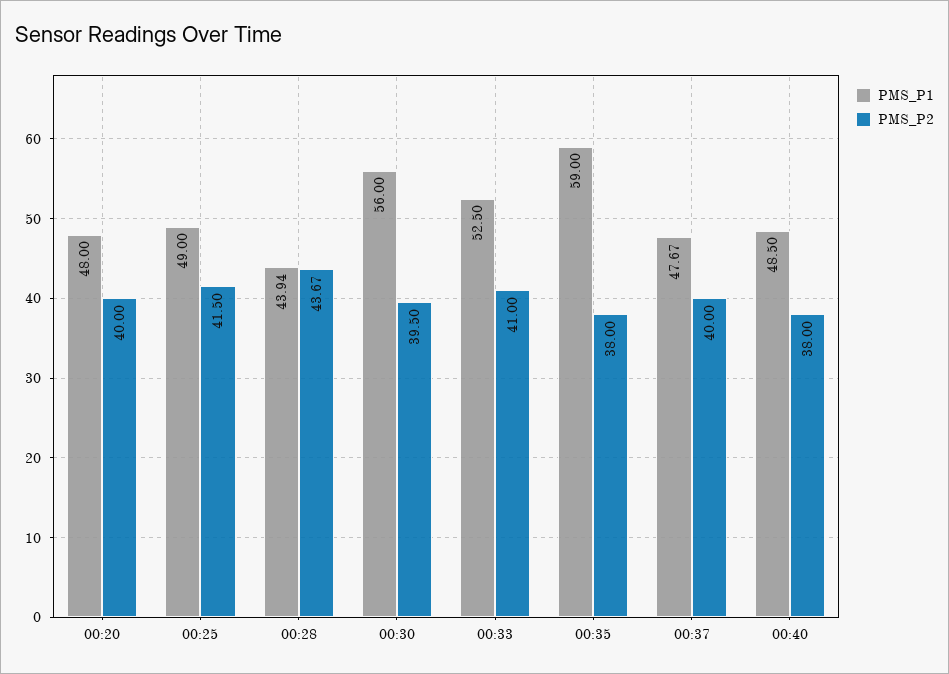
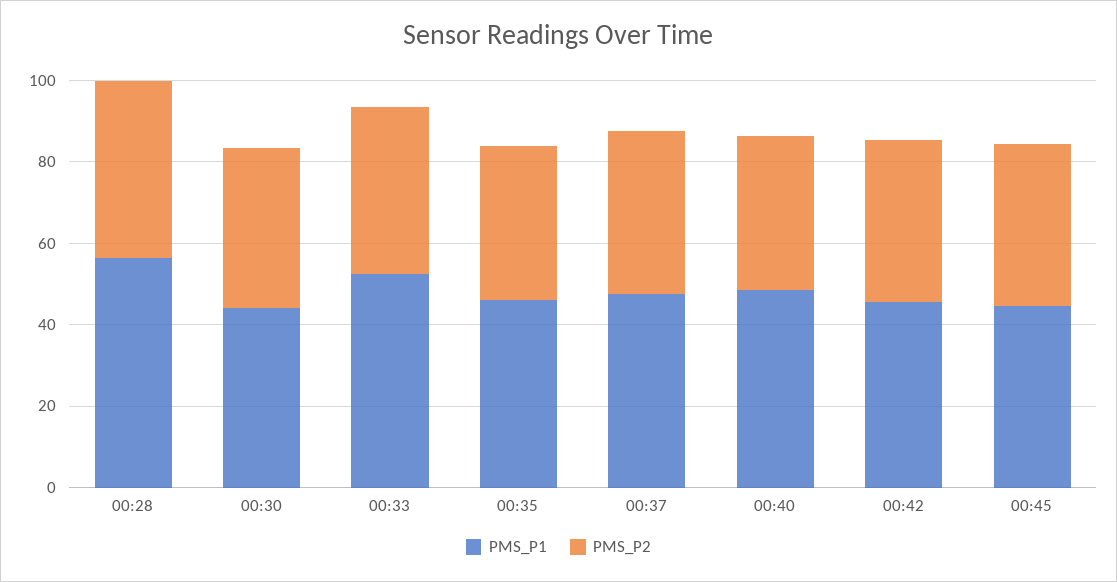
PMS_P1, 00:20: 48 -> none
PMS_P2, 00:20: 40 -> none
PMS_P1, 00:25: 49 -> none
PMS_P2, 00:25: 41.5 -> none
PMS_P1, 00:28: 43.94 -> 55
PMS_P1, 00:30: 56 -> 45
PMS_P1, 00:35: 59 -> 45
PMS_P1, 00:42: none -> 45
PMS_P2, 00:42: none -> 40
PMS_P1, 00:45: none -> 45
PMS_P2, 00:45: none -> 40

